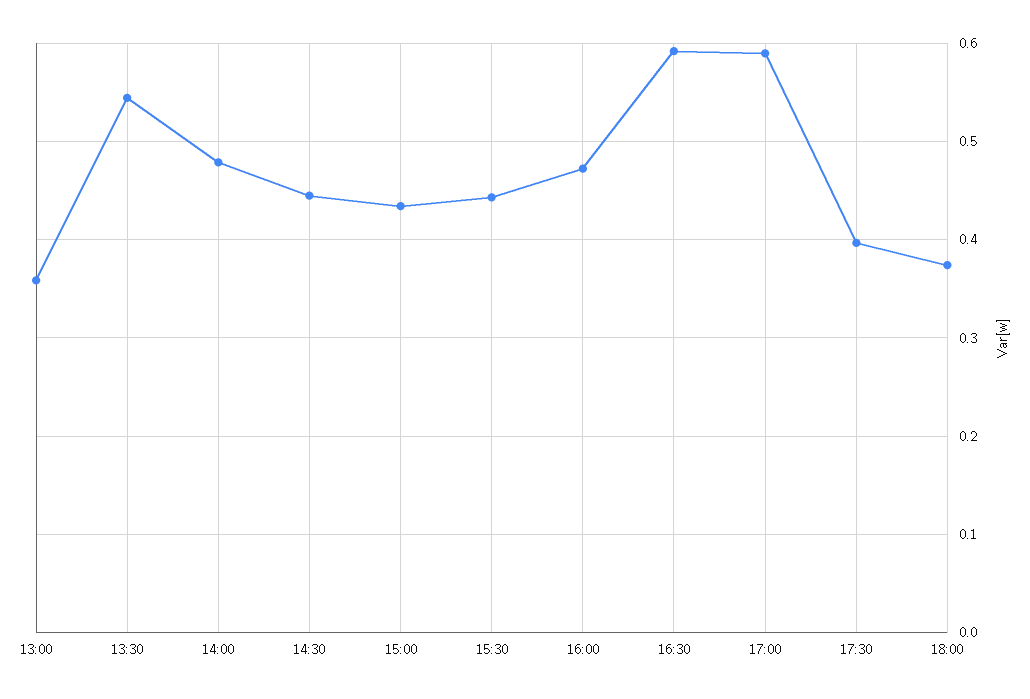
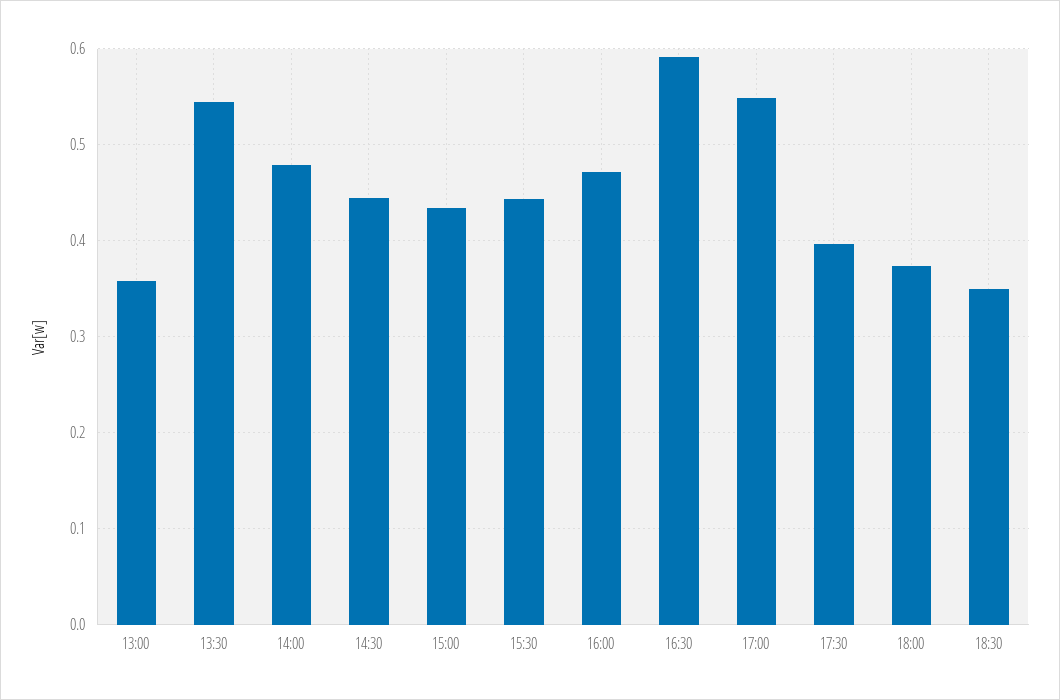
17:00: 0.59 -> 0.55
18:30: none -> 0.35

